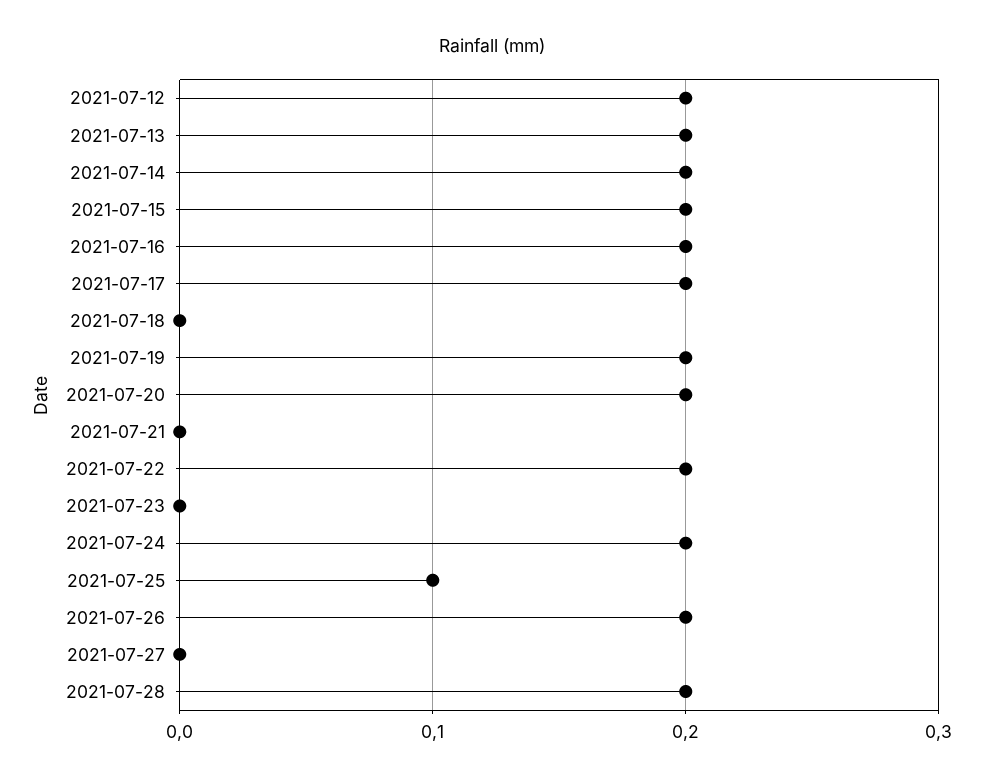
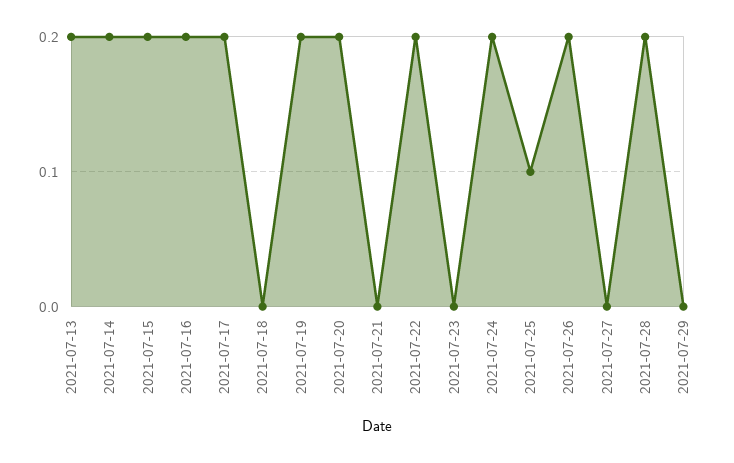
2021-07-12: 0.2 -> none
2021-07-29: none -> 0

